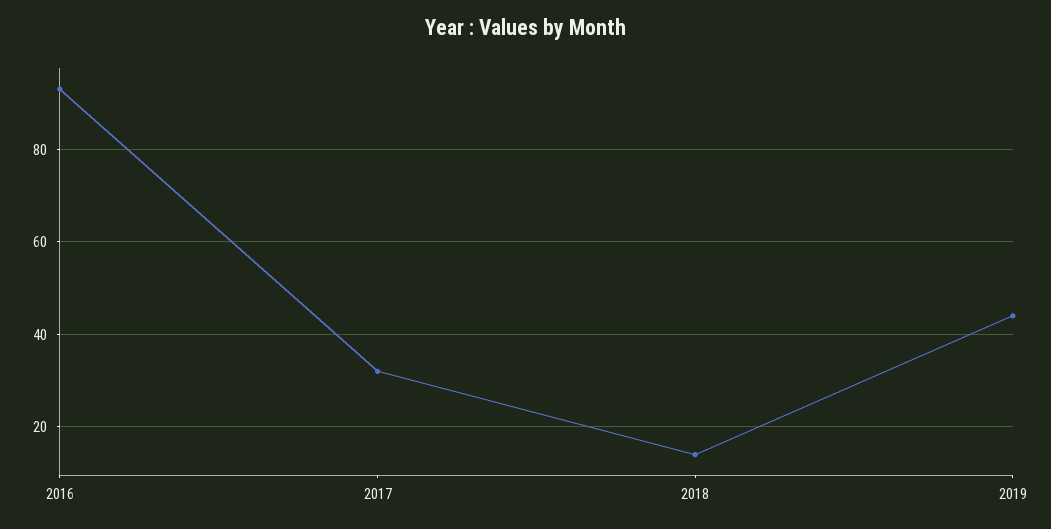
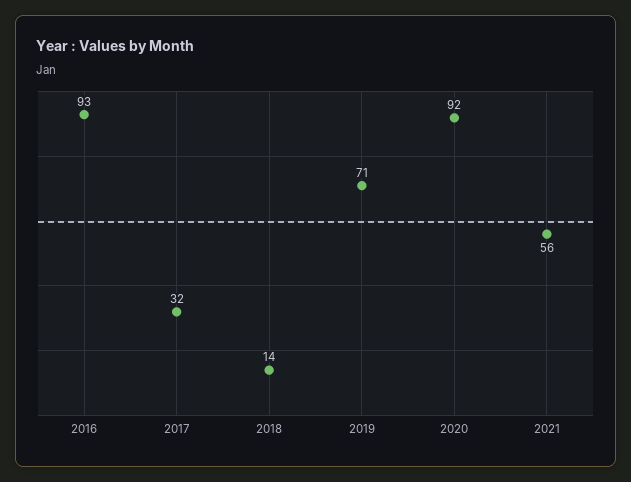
2019: 45 -> 71
2020: none -> 92
2021: none -> 56

